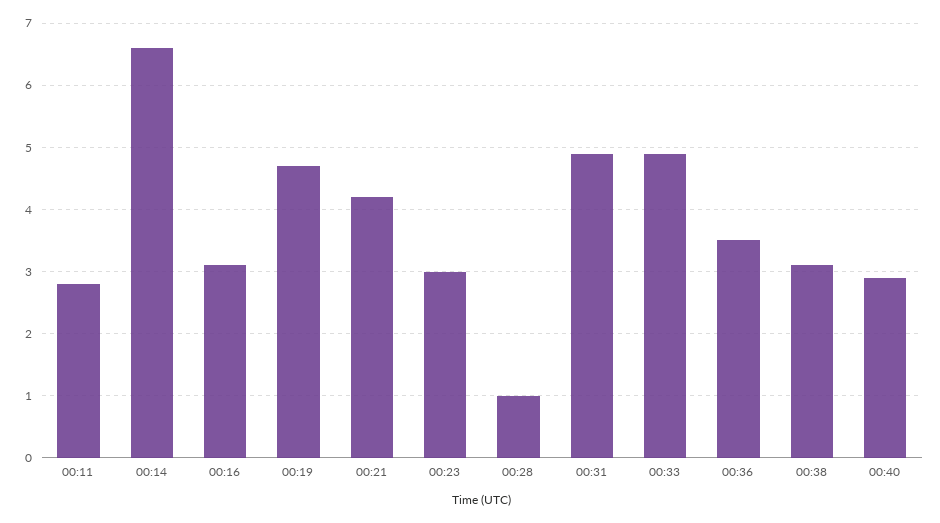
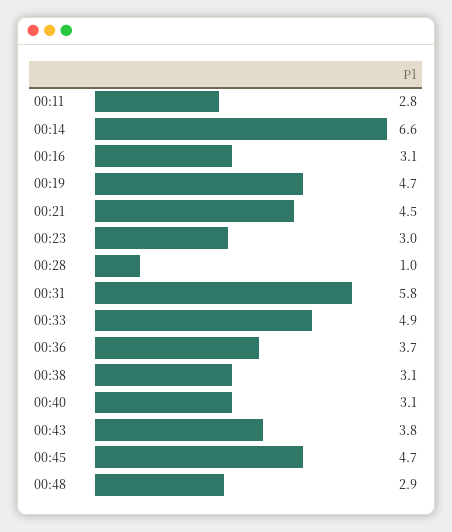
00:21: 4.2 -> 4.5
00:31: 4.9 -> 5.8
00:36: 3.5 -> 3.7
00:40: 2.9 -> 3.1
00:43: none -> 3.8
00:45: none -> 4.7
00:48: none -> 2.9

